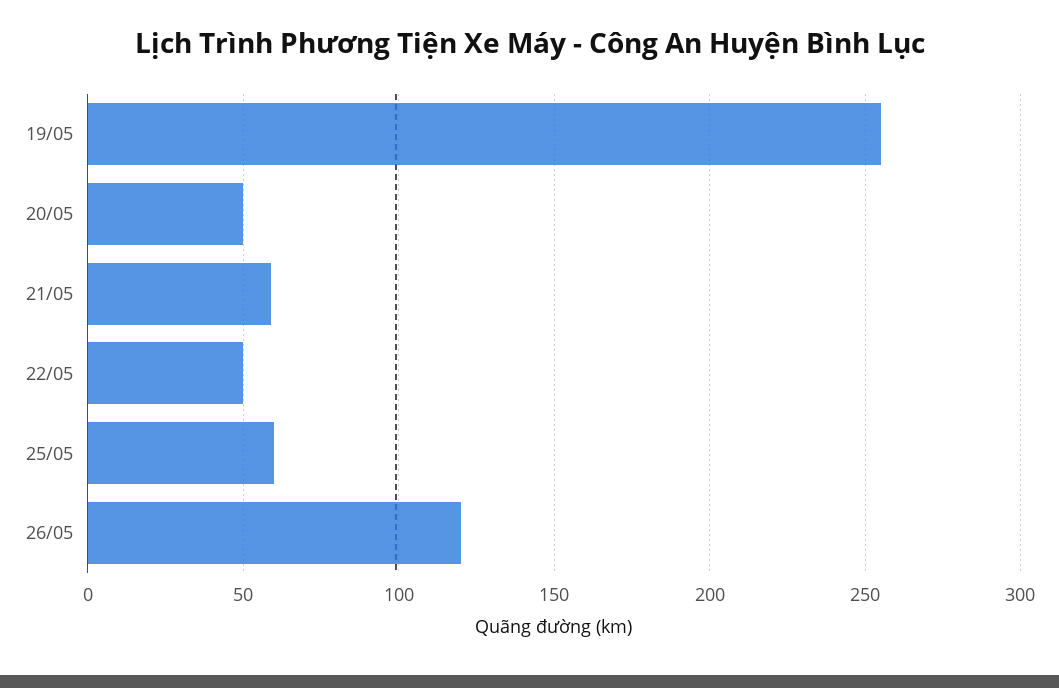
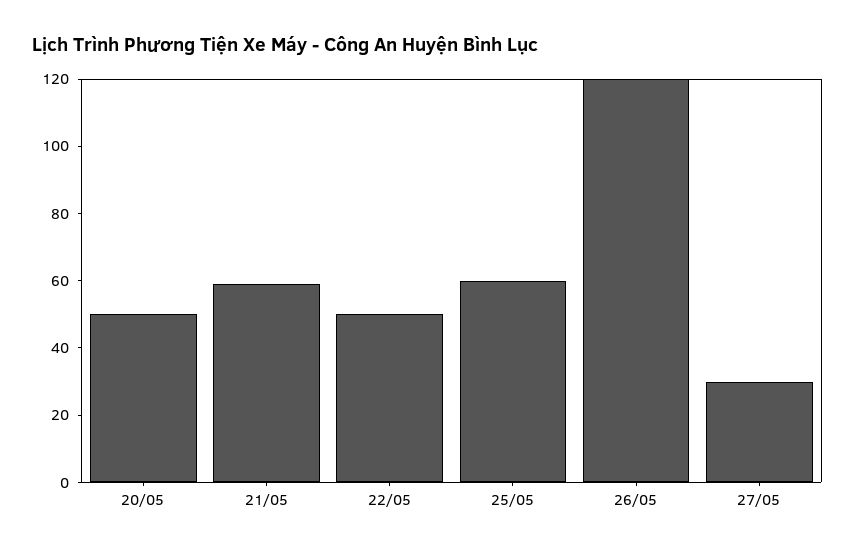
19/05: 255 -> none
27/05: none -> 30

